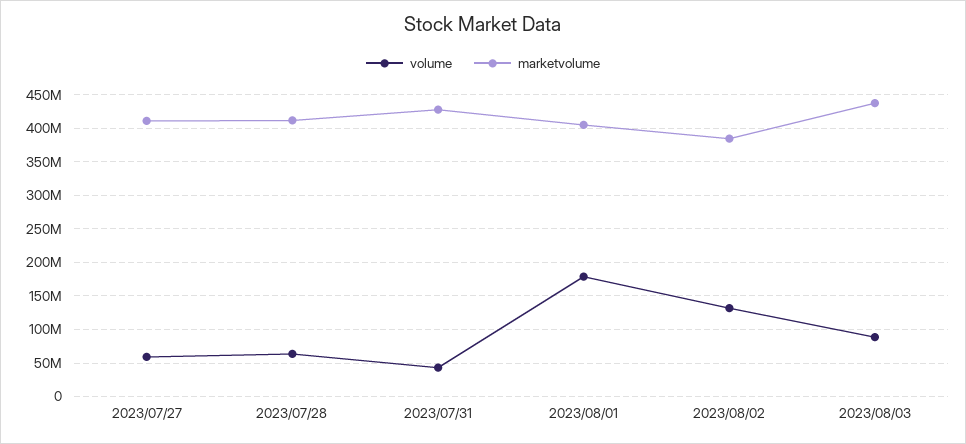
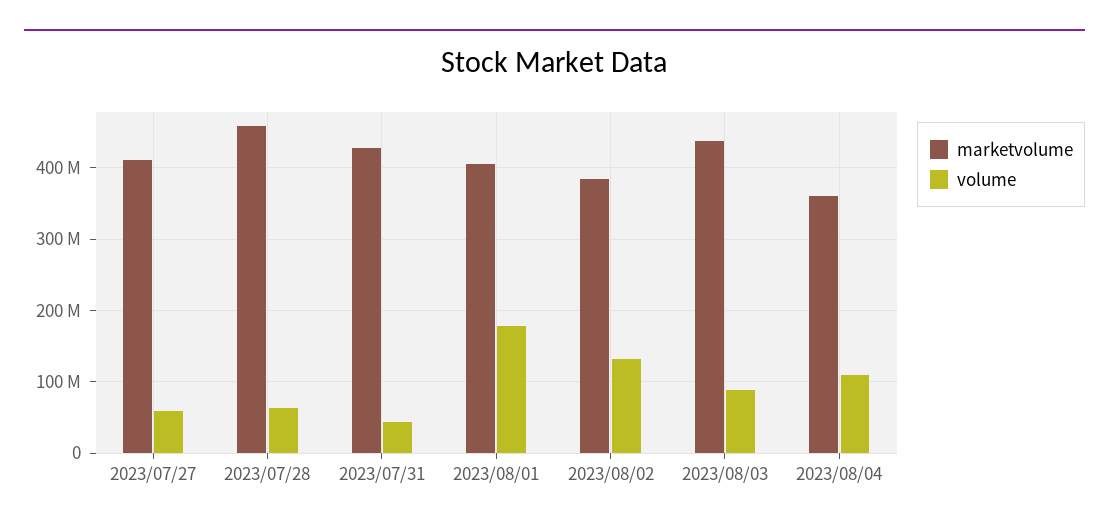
marketvolume, 2023/07/28: 410000000 -> 460000000
marketvolume, 2023/08/04: none -> 360000000
volume, 2023/08/04: none -> 110000000

